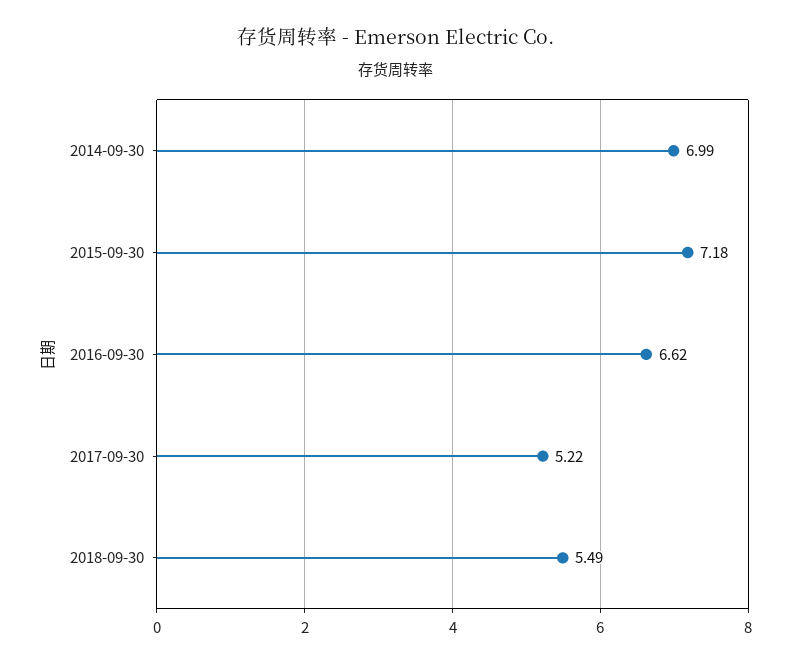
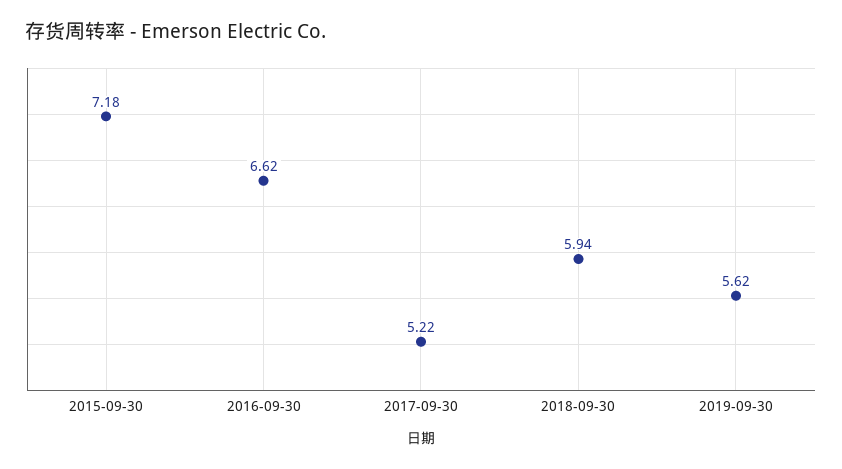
2014-09-30: 6.99 -> none
2018-09-30: 5.49 -> 5.94
2019-09-30: none -> 5.62

